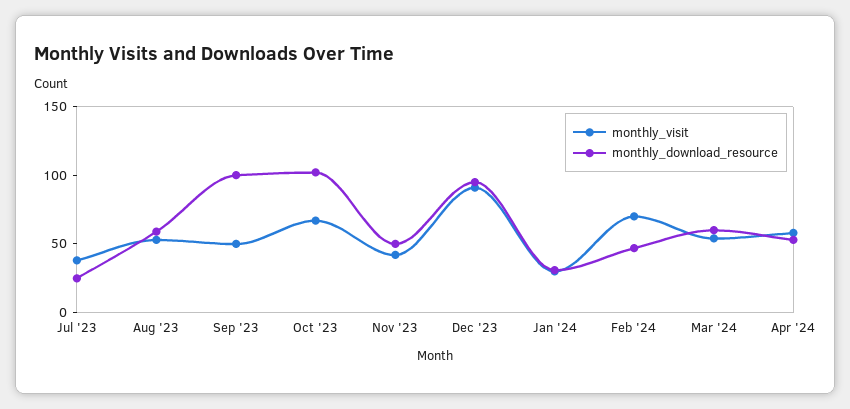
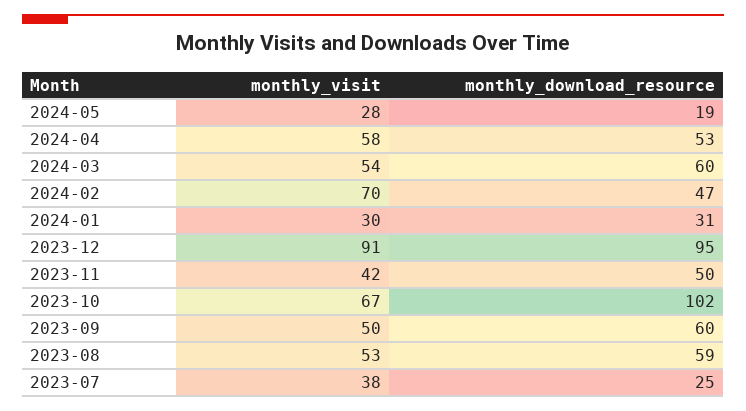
monthly_download_resource, Sep '23: 100 -> 60
monthly_visit, 2024-05: none -> 28
monthly_download_resource, 2024-05: none -> 19

